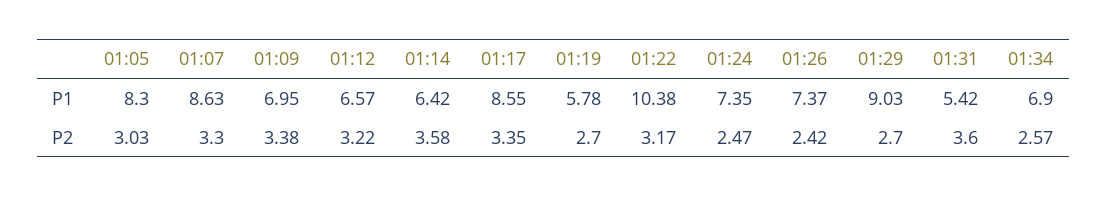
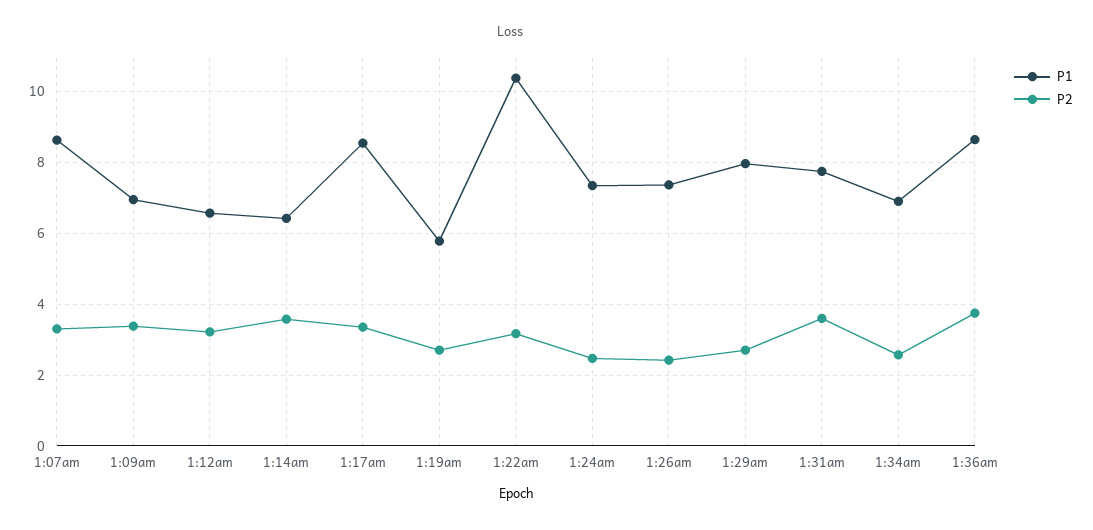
P1, 01:05: 8.3 -> none
P1, 01:29: 9.03 -> 8
P1, 01:31: 5.42 -> 7.8
P2, 01:05: 3.03 -> none
P1, 1:36am: none -> 8.6
P2, 1:36am: none -> 3.8

